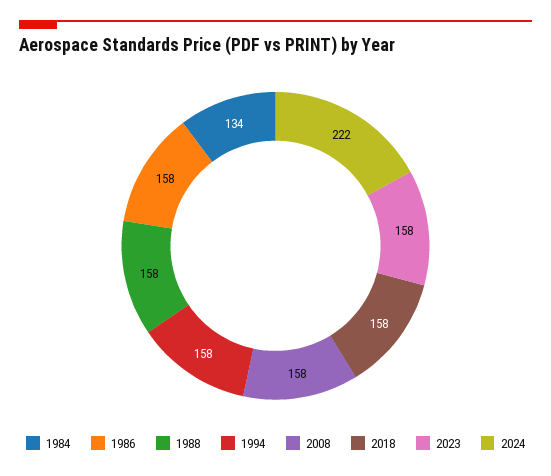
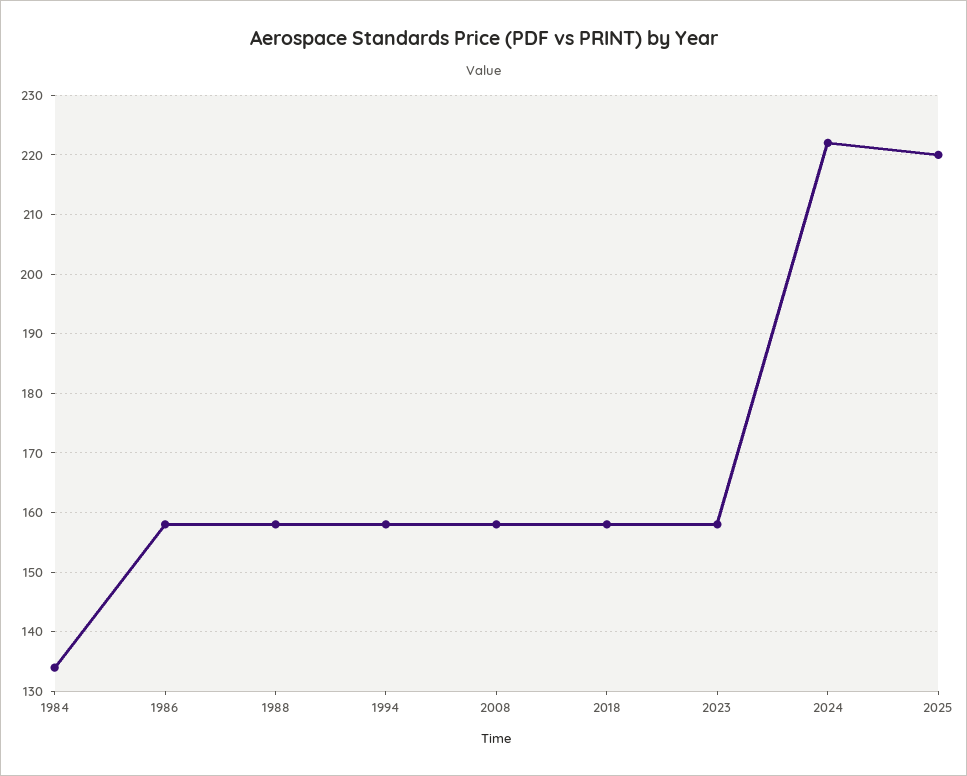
2025: none -> 220

